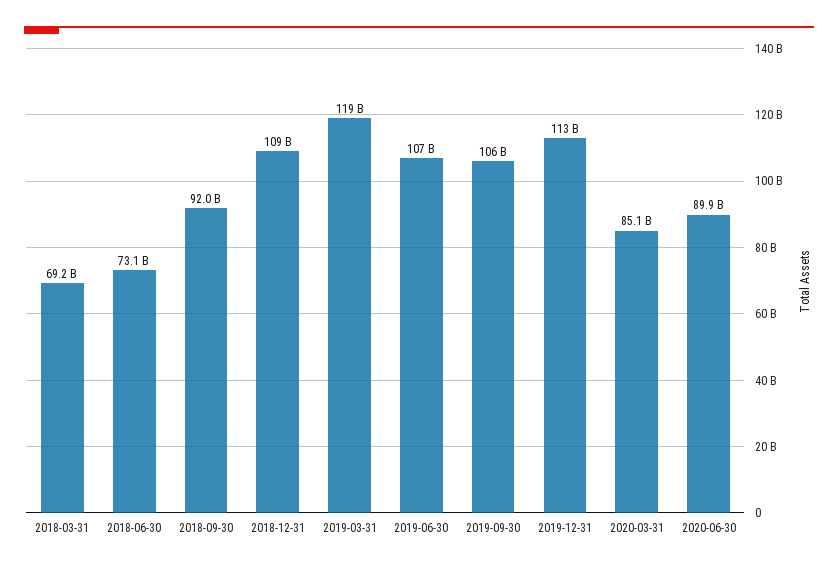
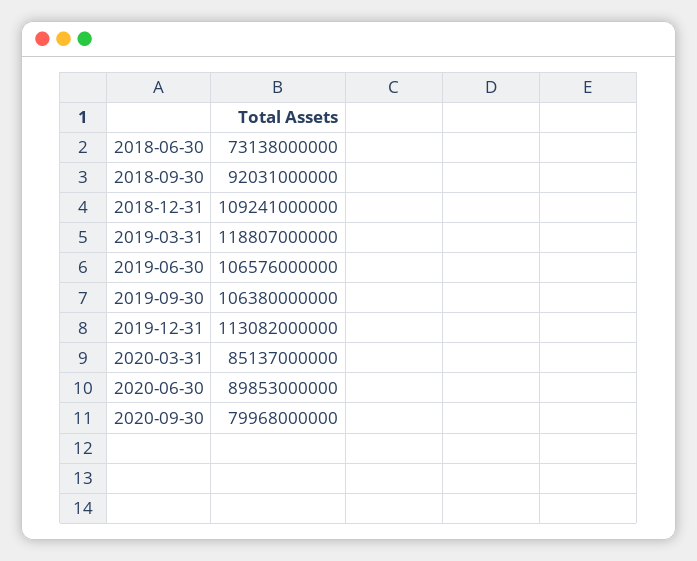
2018-03-31: 69200000000 -> none
2020-09-30: none -> 79968000000

